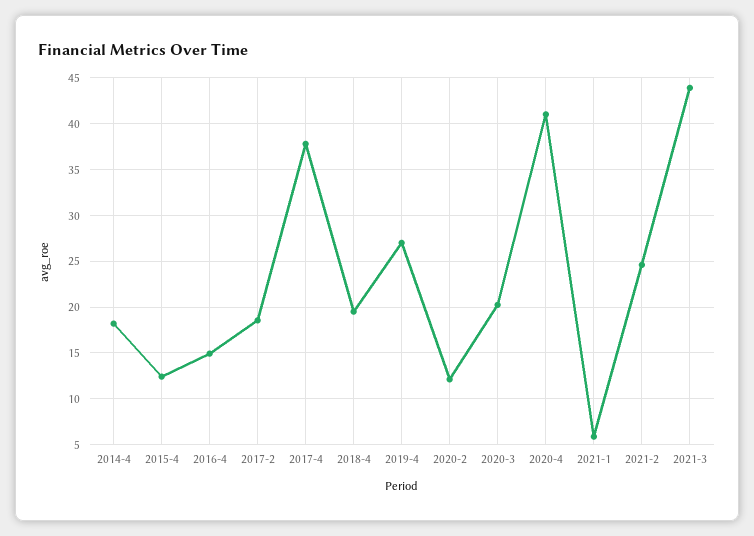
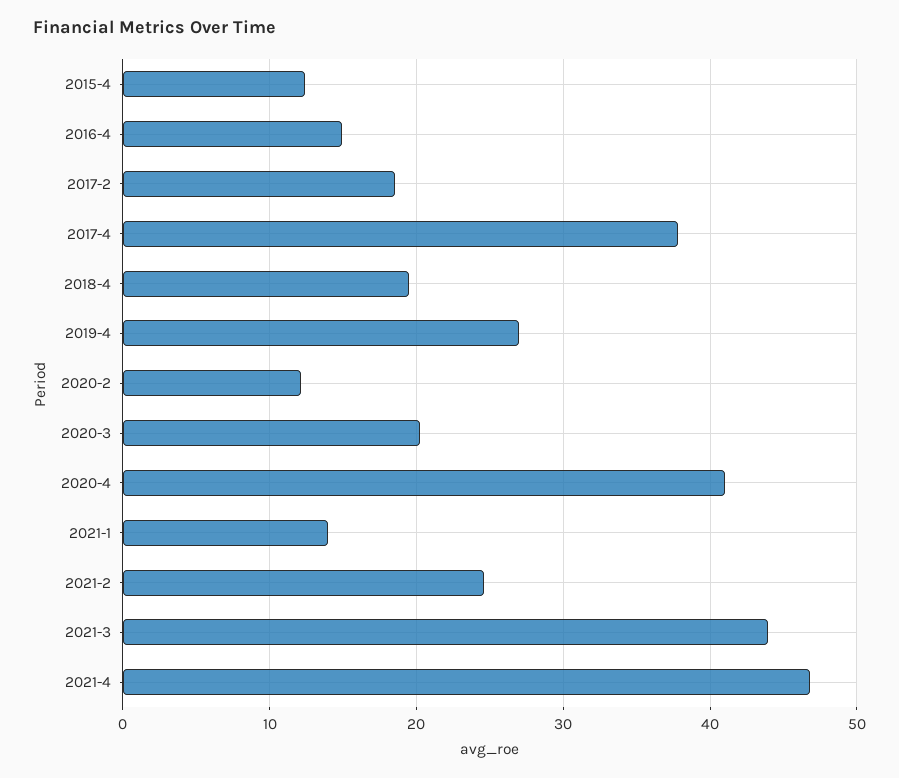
2014-4: 18 -> none
2021-1: 6 -> 14
2021-4: none -> 47

